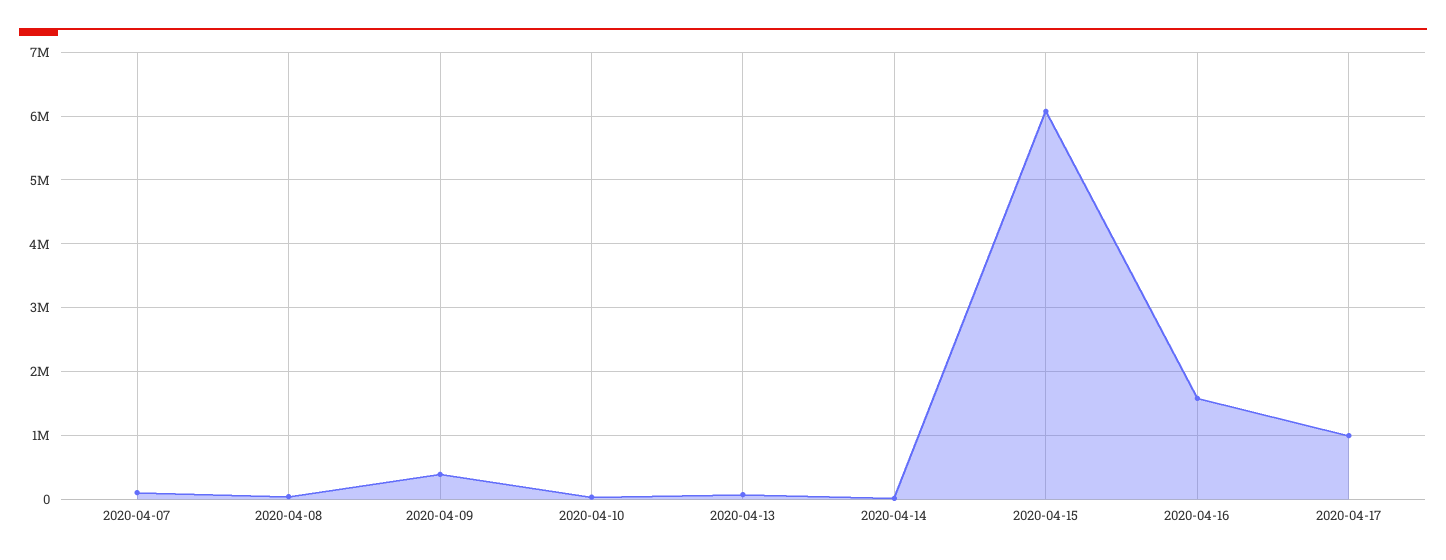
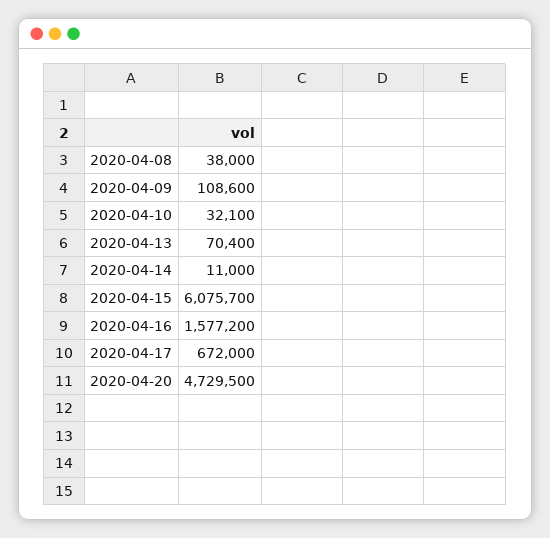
2020-04-07: 100000 -> none
2020-04-09: 400000 -> 108600
2020-04-17: 1000000 -> 672000
2020-04-20: none -> 4729500

